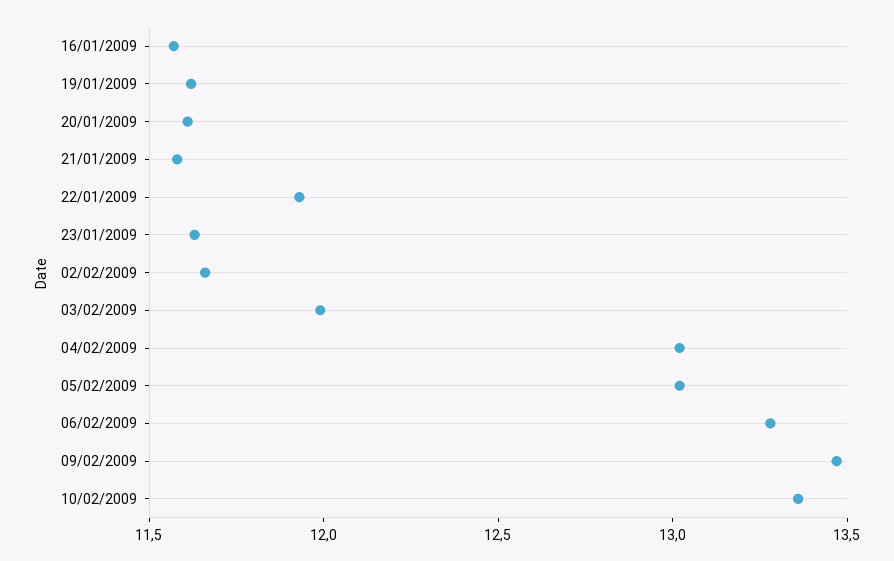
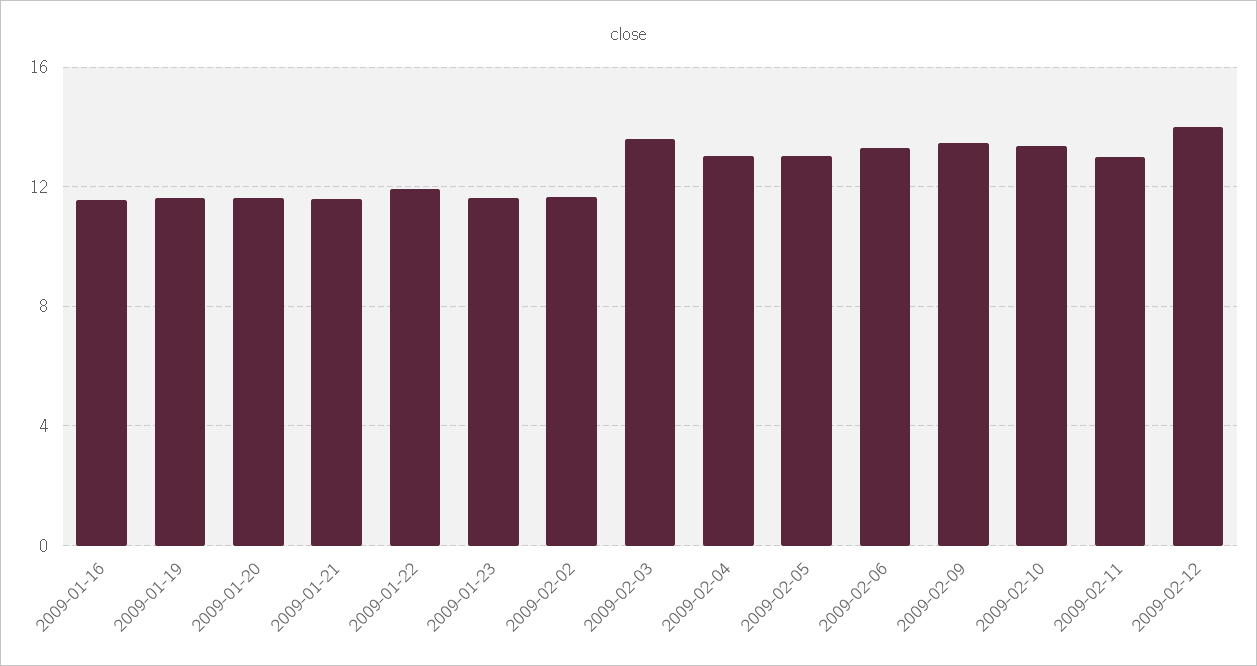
03/02/2009: 12 -> 13.5
2009-02-11: none -> 13
2009-02-12: none -> 14

